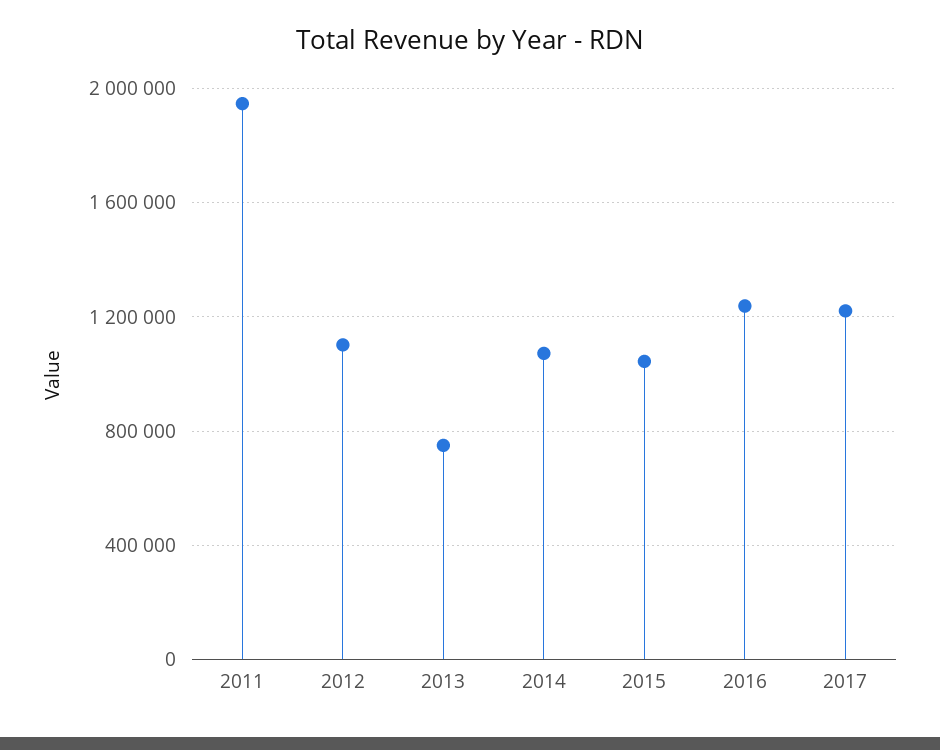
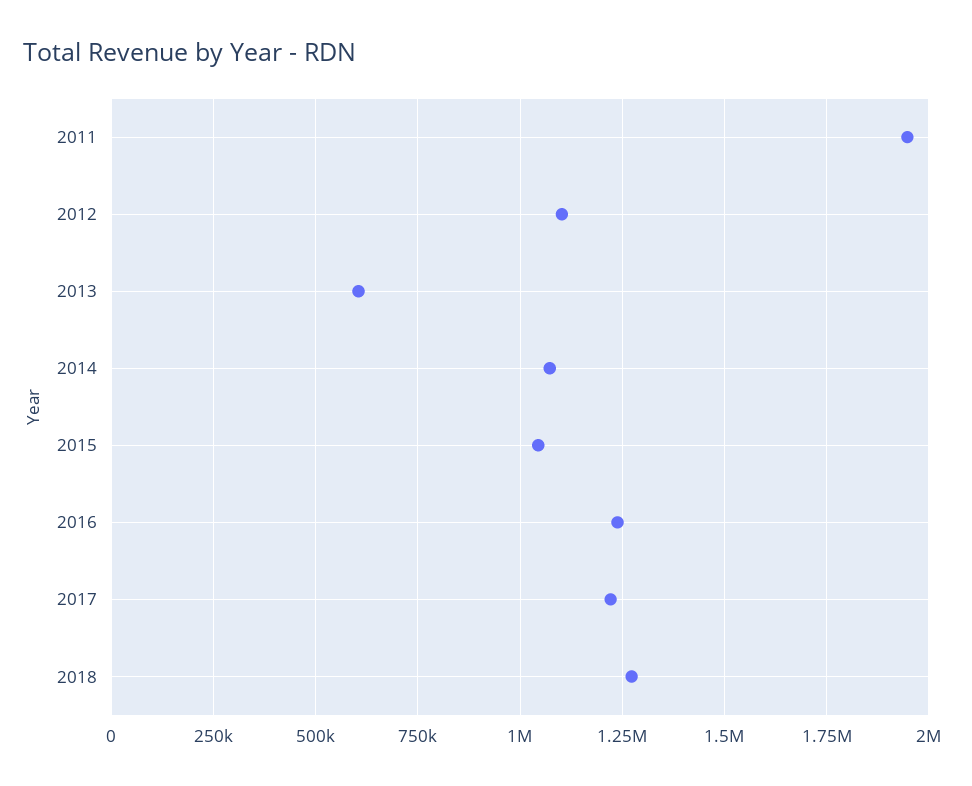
2013: 750000 -> 600000
2018: none -> 1275000

